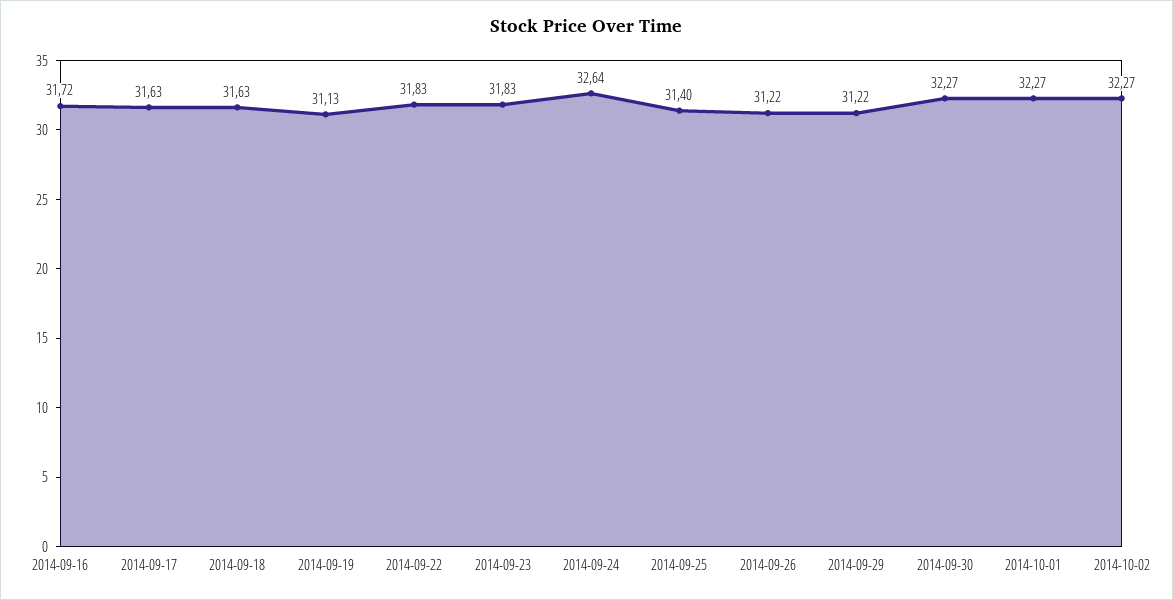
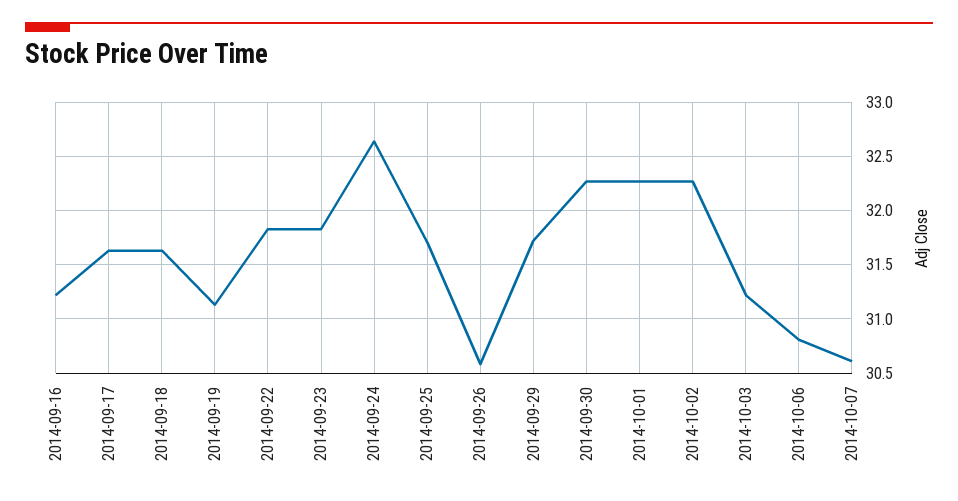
2014-09-16: 31.72 -> 31.2
2014-09-25: 31.4 -> 31.7
2014-09-26: 31.22 -> 30.6
2014-09-29: 31.22 -> 31.7
2014-10-03: none -> 31.2
2014-10-06: none -> 30.8
2014-10-07: none -> 30.6

